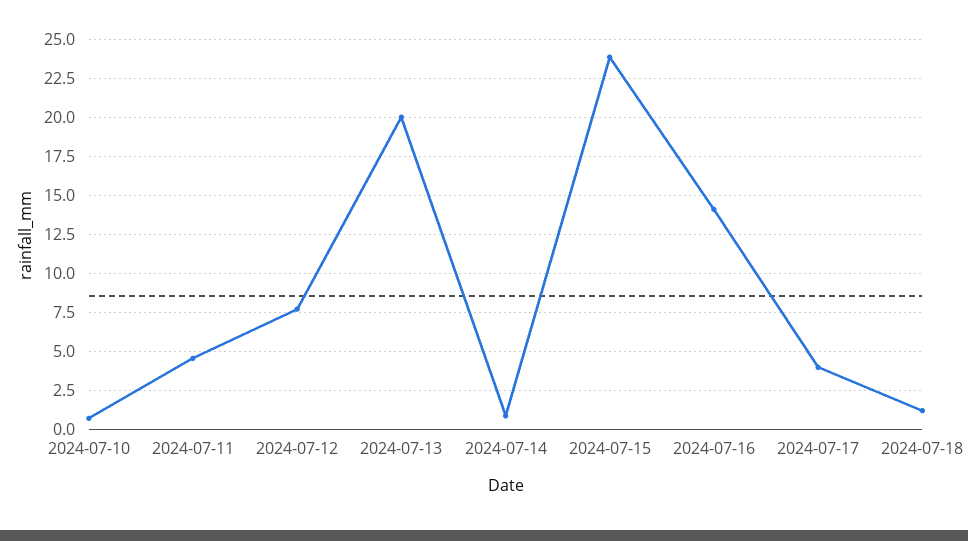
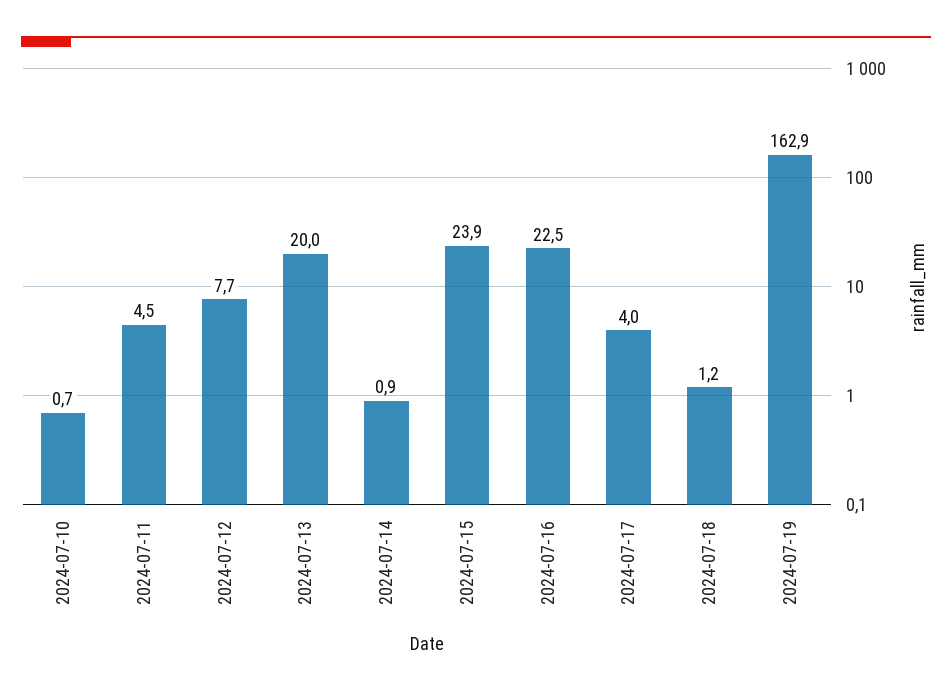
2024-07-16: 14 -> 22.5
2024-07-19: none -> 162.9

